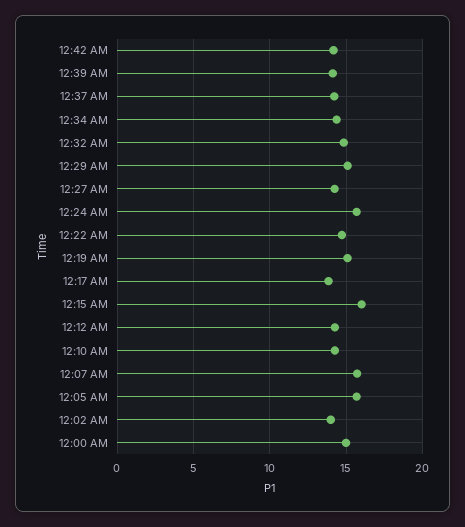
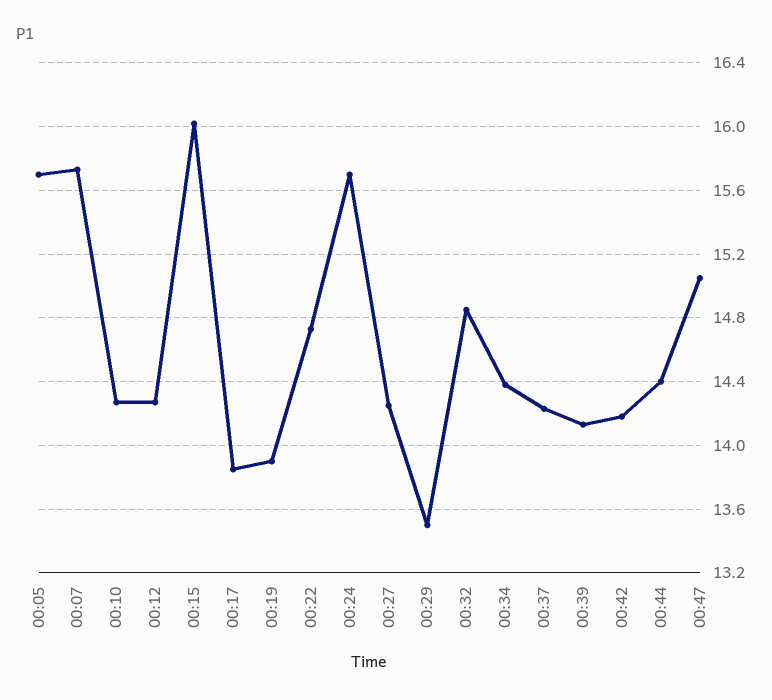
12:29 AM: 15 -> 13.5
12:19 AM: 15 -> 13.9
12:02 AM: 14 -> none
12:00 AM: 15 -> none
00:44: none -> 14.4
00:47: none -> 15.05

